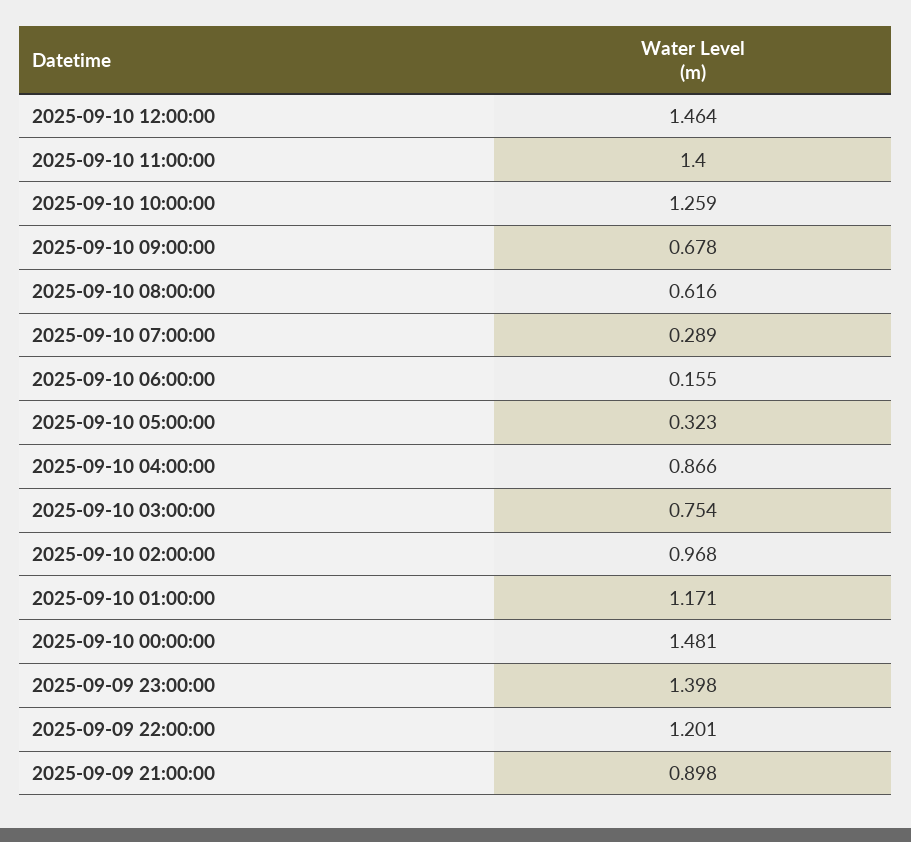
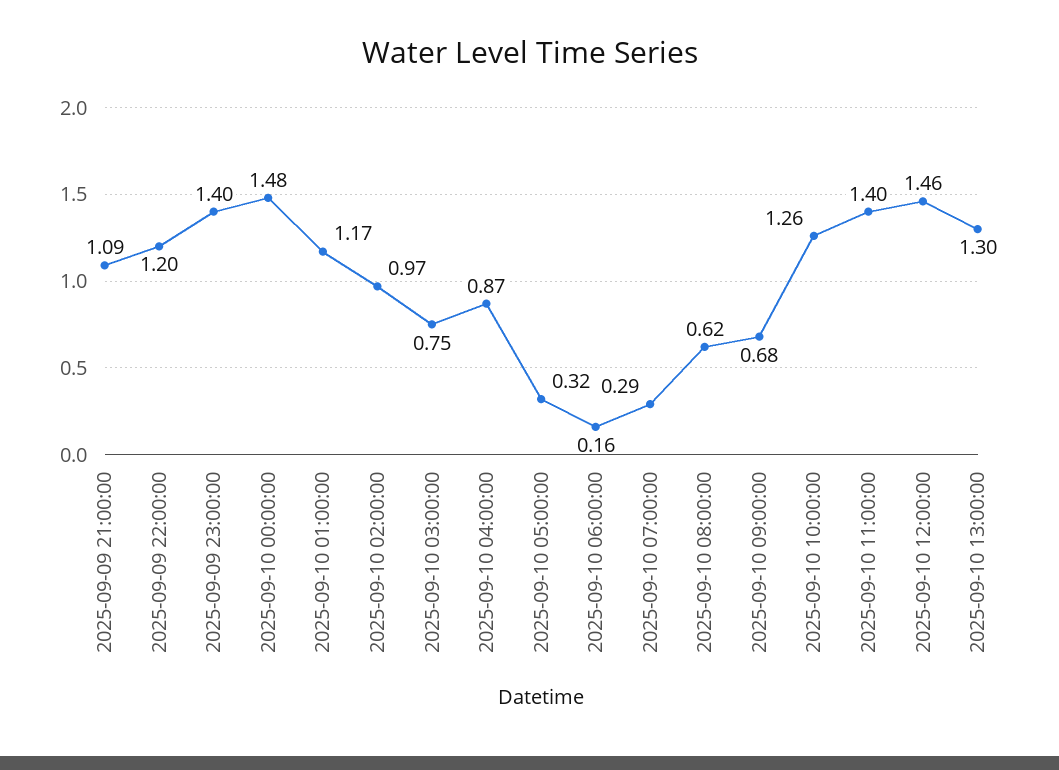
2025-09-09 21:00:00: 0.898 -> 1.09
2025-09-10 13:00:00: none -> 1.3

